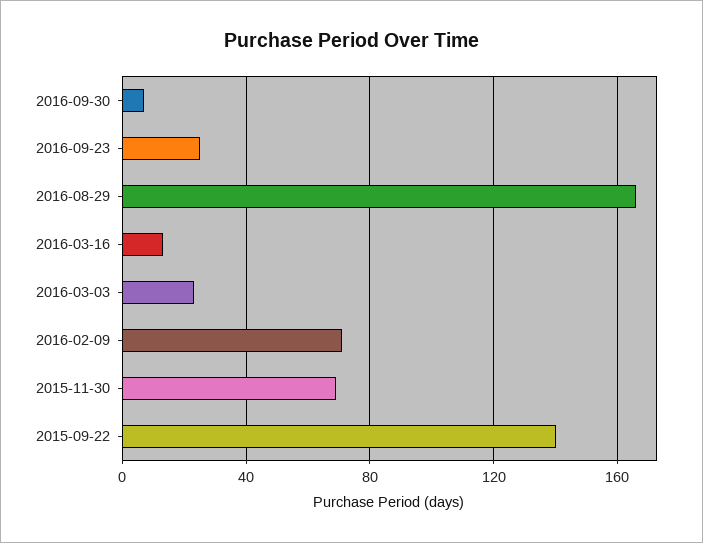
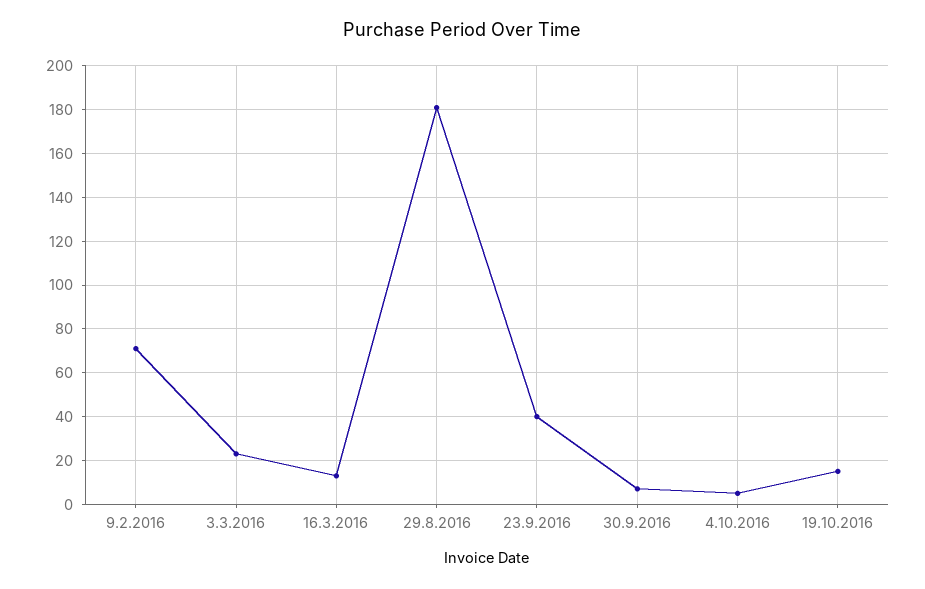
2016-09-23: 25 -> 40
2016-08-29: 165 -> 180
2015-11-30: 70 -> none
2015-09-22: 140 -> none
4.10.2016: none -> 5
19.10.2016: none -> 15

